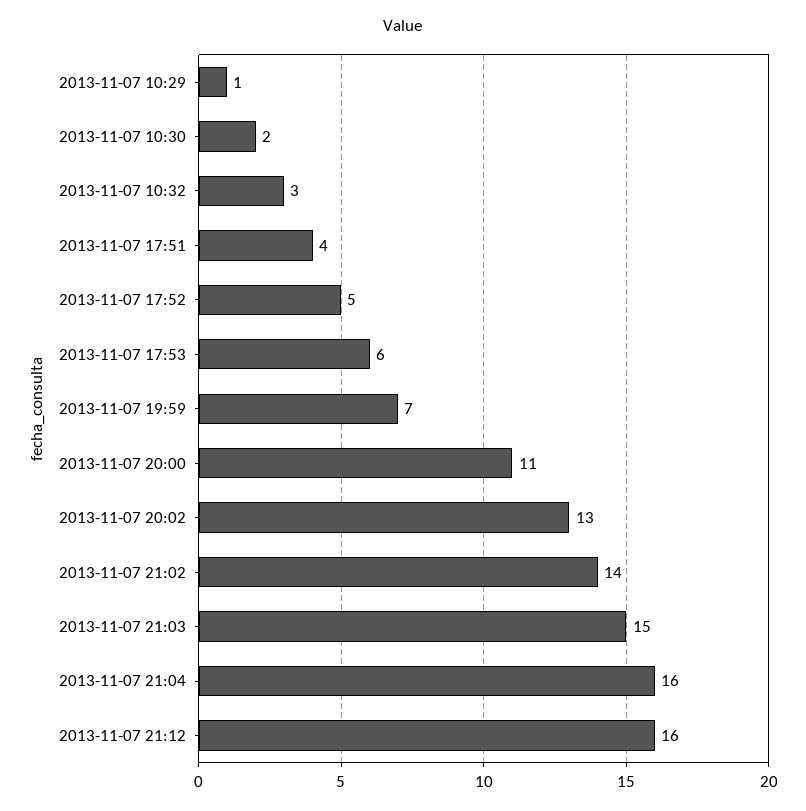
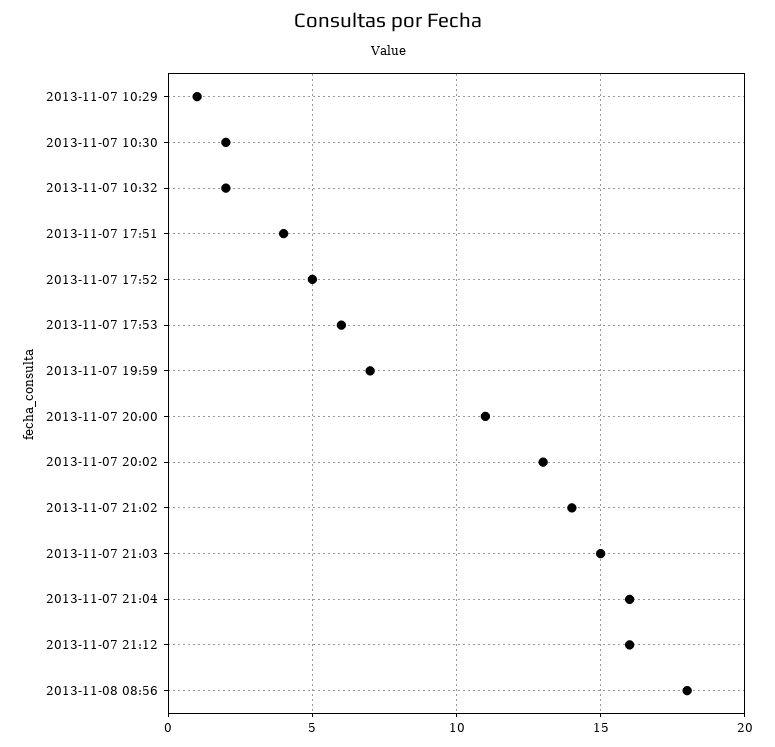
2013-11-07 10:32: 3 -> 2
2013-11-08 08:56: none -> 18

